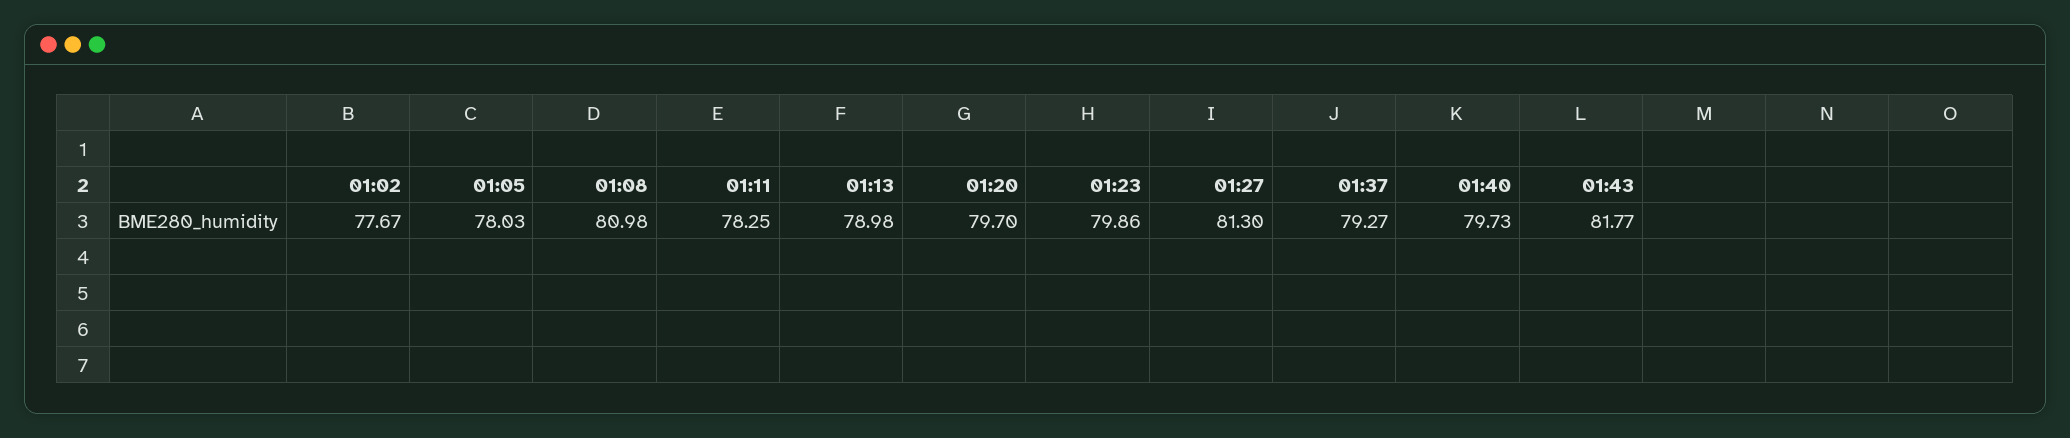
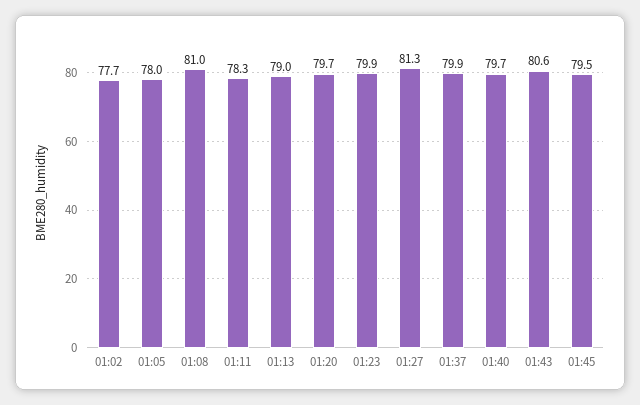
01:37: 79.27 -> 79.9
01:43: 81.77 -> 80.6
01:45: none -> 79.5

